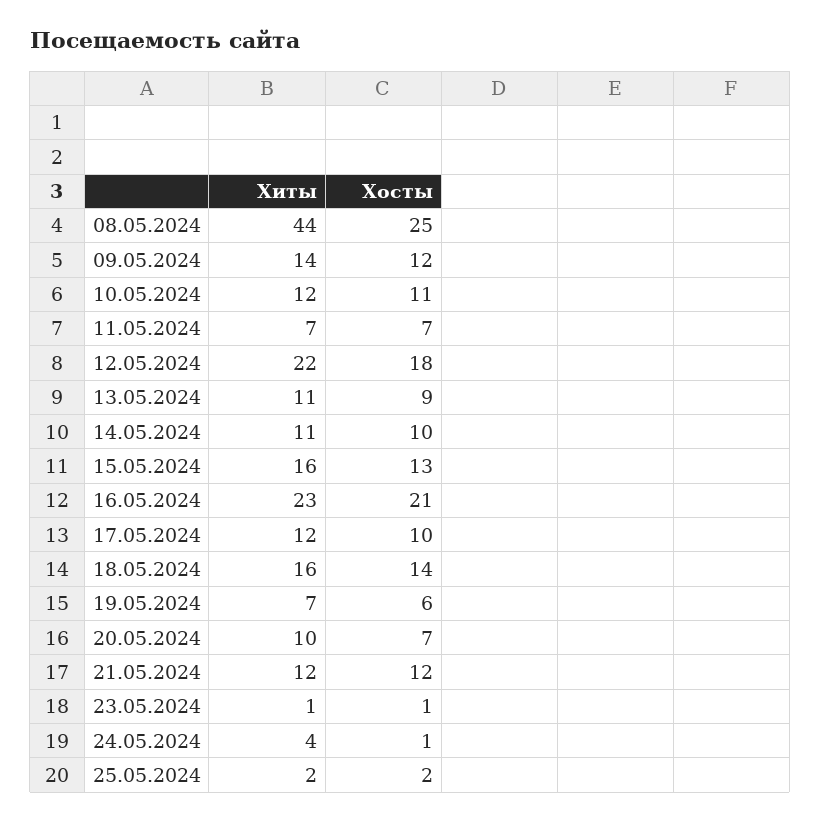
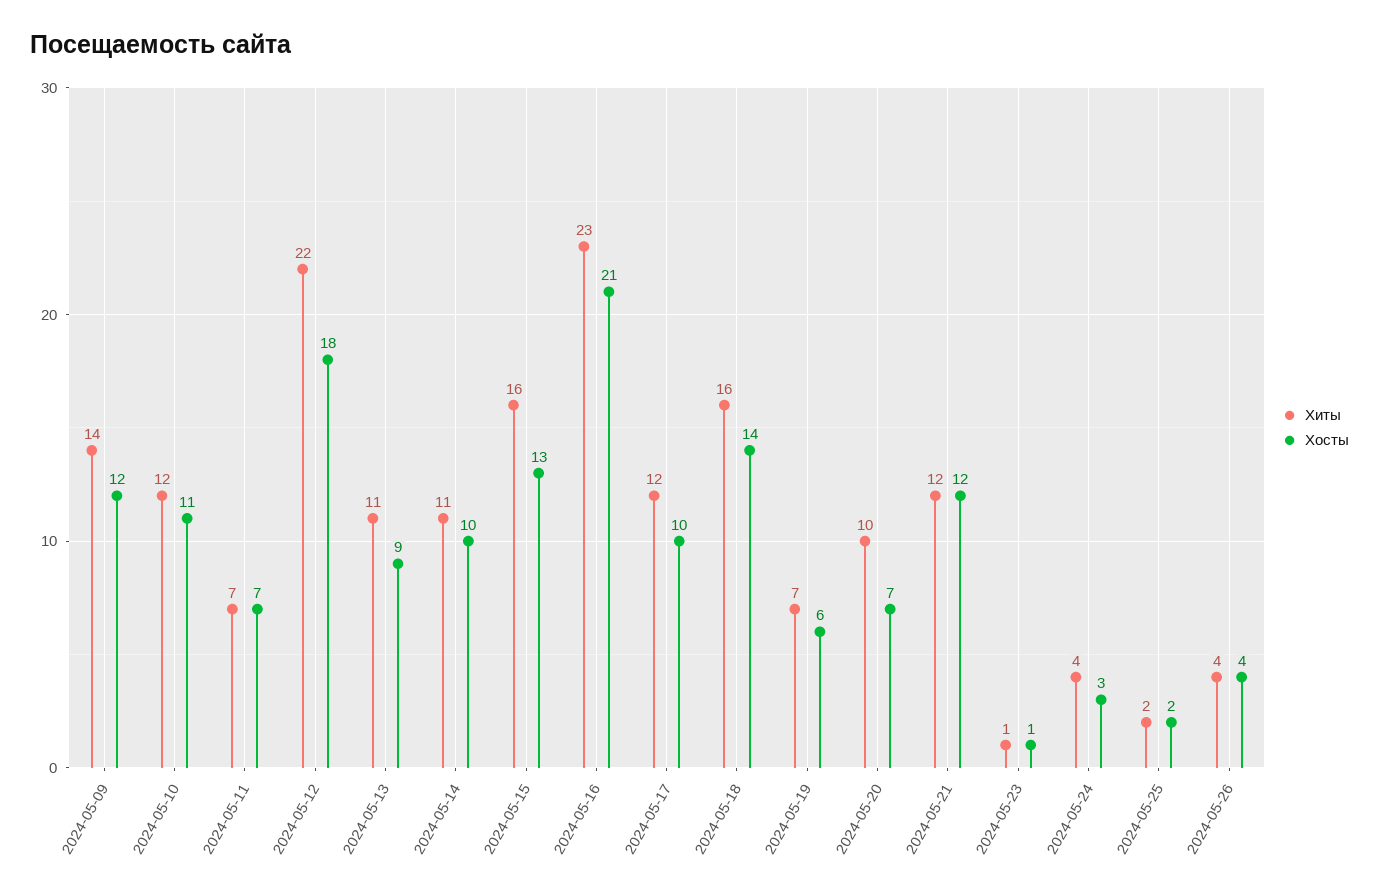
Хиты, 08.05.2024: 44 -> none
Хосты, 08.05.2024: 25 -> none
Хосты, 24.05.2024: 1 -> 3
Хиты, 2024-05-26: none -> 4
Хосты, 2024-05-26: none -> 4

